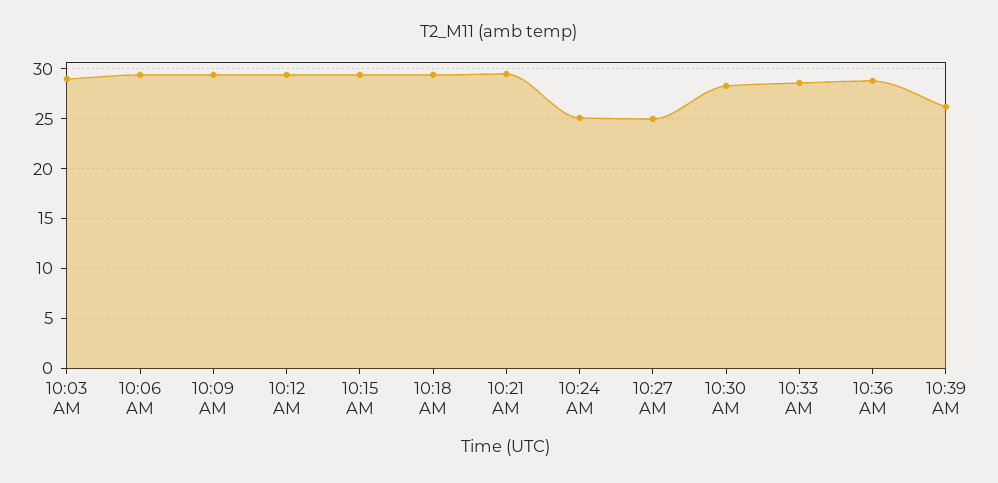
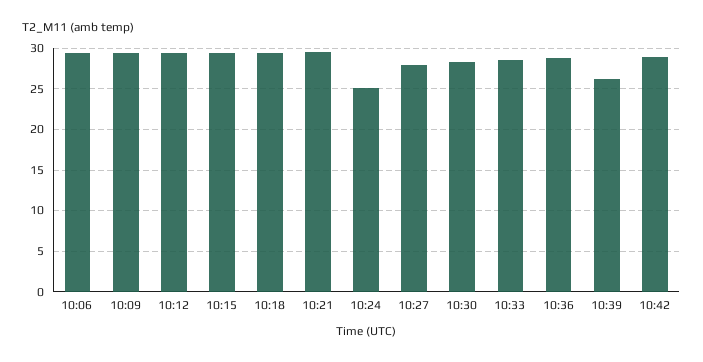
10:03 AM: 29 -> none
10:27 AM: 25 -> 28
10:42: none -> 29

